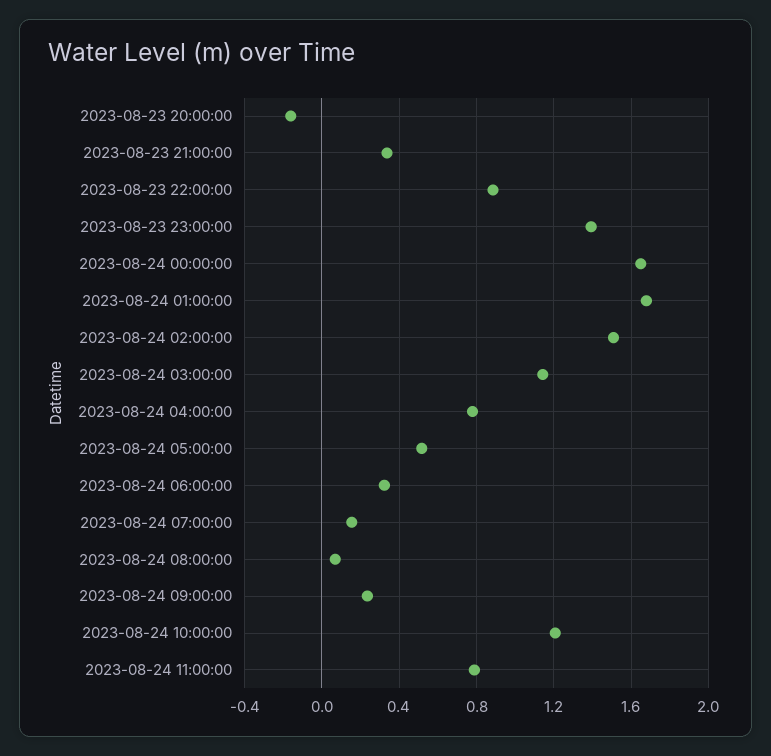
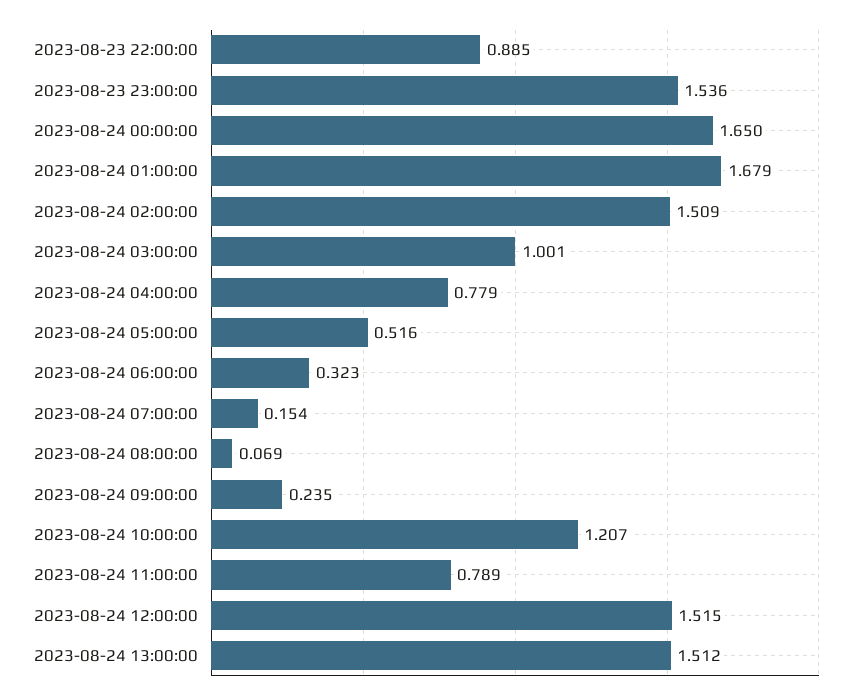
2023-08-23 20:00:00: -0.15 -> none
2023-08-23 21:00:00: 0.35 -> none
2023-08-23 23:00:00: 1.4 -> 1.536
2023-08-24 03:00:00: 1.15 -> 1.001
2023-08-24 12:00:00: none -> 1.515
2023-08-24 13:00:00: none -> 1.512

